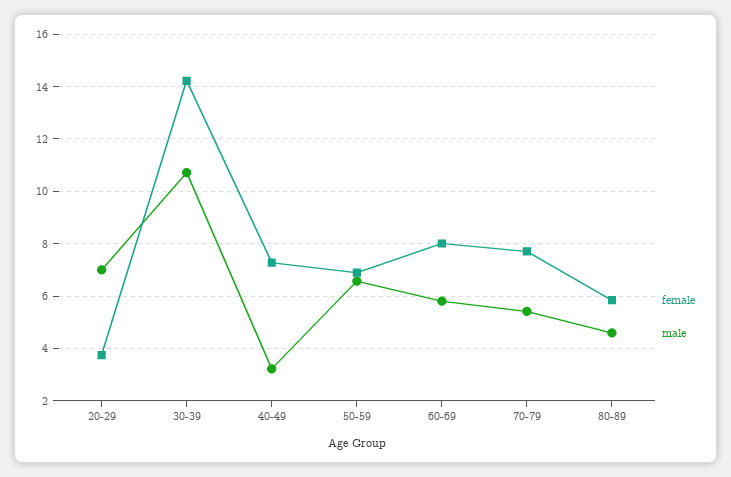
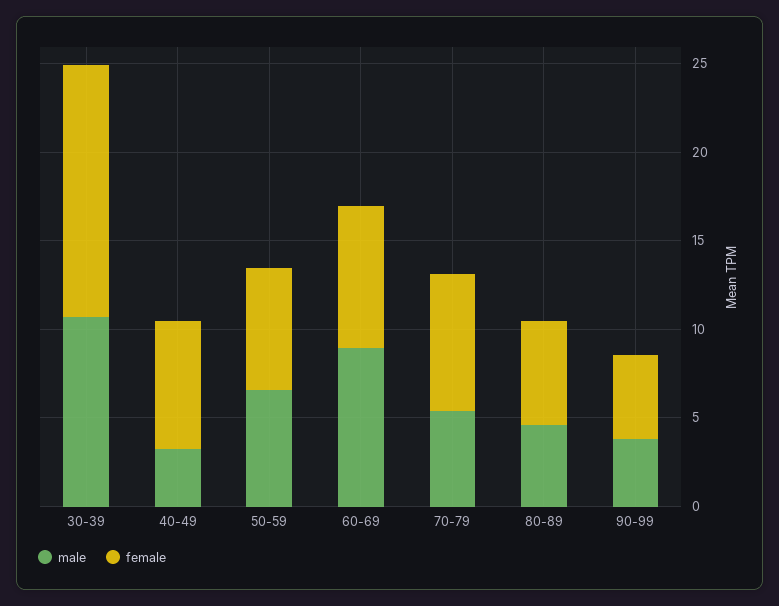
female, 20-29: 3.75 -> none
male, 20-29: 7 -> none
male, 60-69: 5.75 -> 9
male, 90-99: none -> 4
female, 90-99: none -> 5

